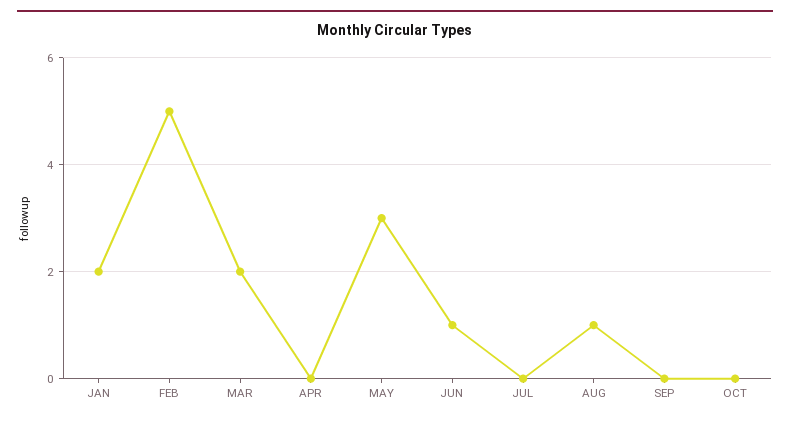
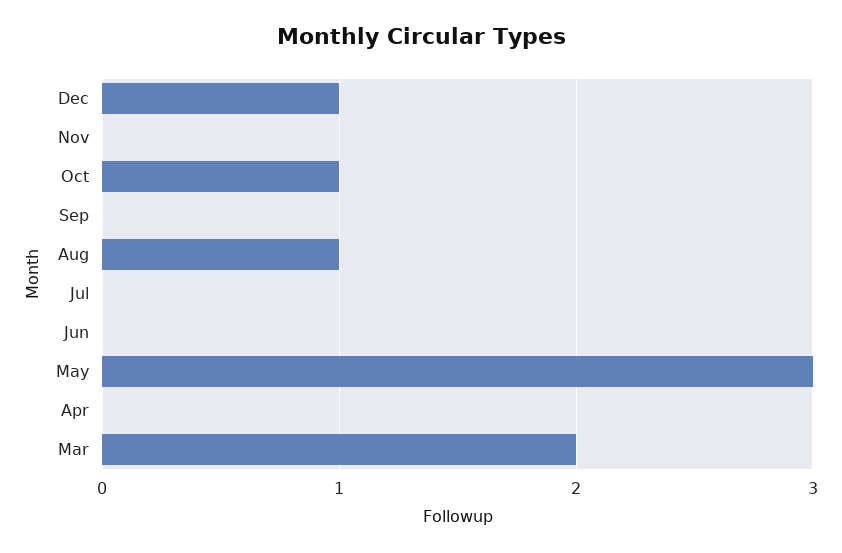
JAN: 2 -> none
FEB: 5 -> none
JUN: 1 -> 0
OCT: 0 -> 1
Dec: none -> 1
Nov: none -> 0

